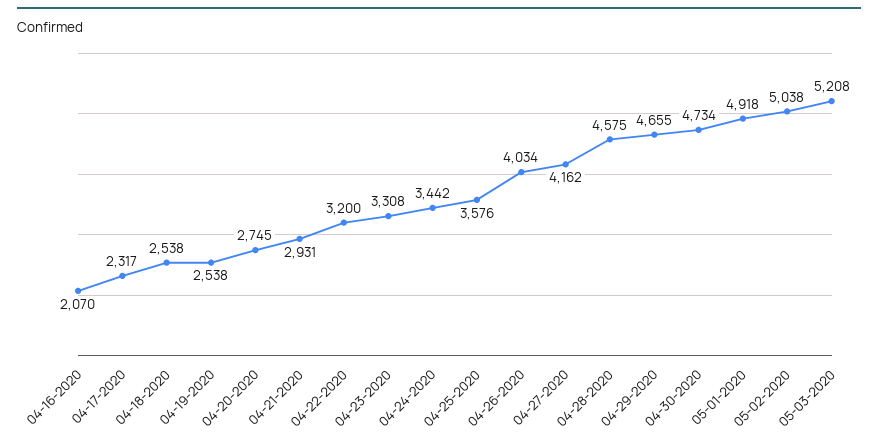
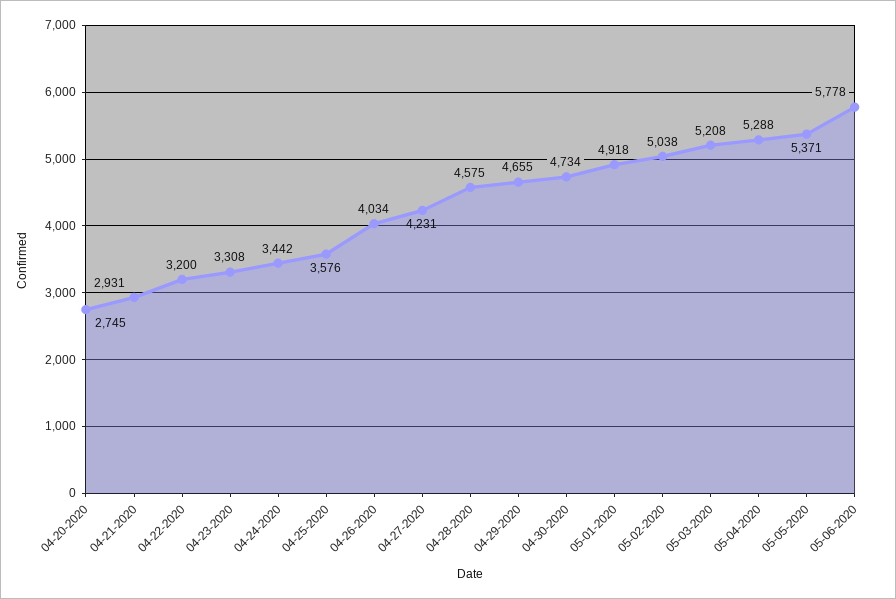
04-16-2020: 2070 -> none
04-17-2020: 2317 -> none
04-18-2020: 2538 -> none
04-19-2020: 2538 -> none
04-27-2020: 4162 -> 4231
05-04-2020: none -> 5288
05-05-2020: none -> 5371
05-06-2020: none -> 5778

